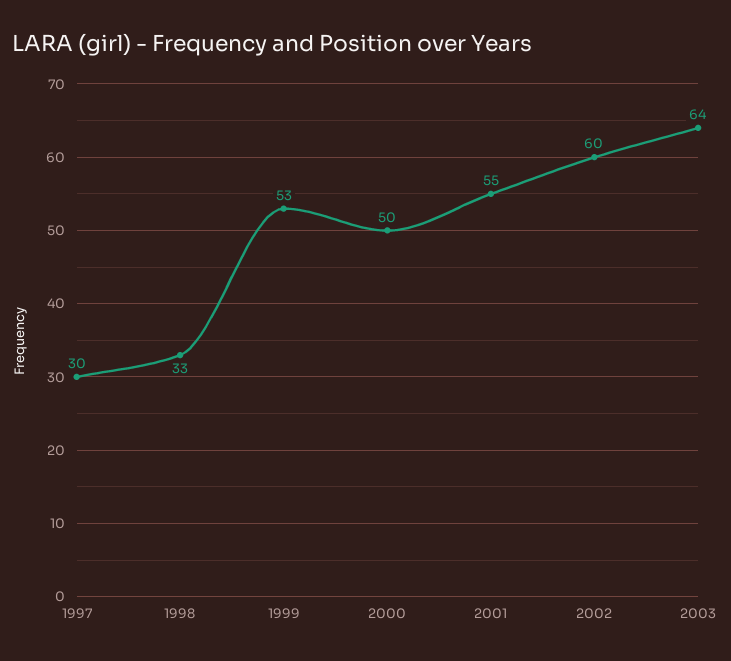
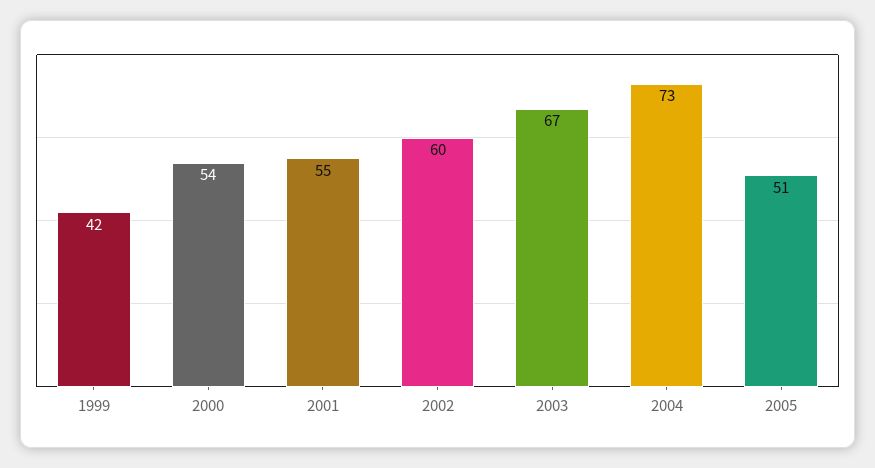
1997: 30 -> none
1998: 33 -> none
1999: 53 -> 42
2000: 50 -> 54
2003: 64 -> 67
2004: none -> 73
2005: none -> 51

